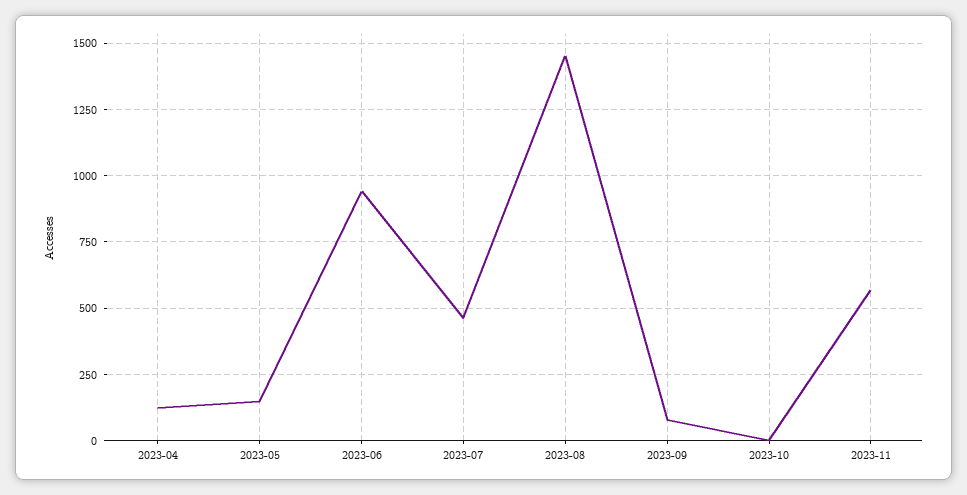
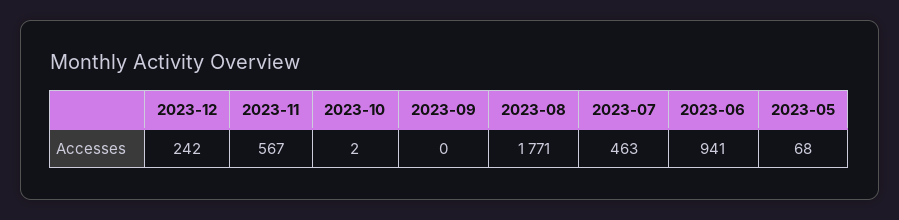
2023-04: 125 -> none
2023-05: 150 -> 68
2023-08: 1450 -> 1771
2023-09: 75 -> 0
2023-12: none -> 242

